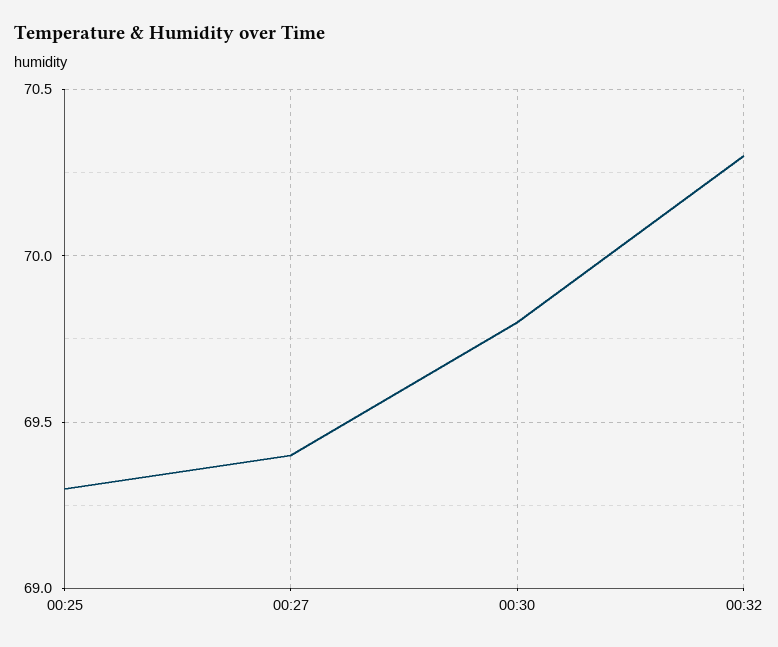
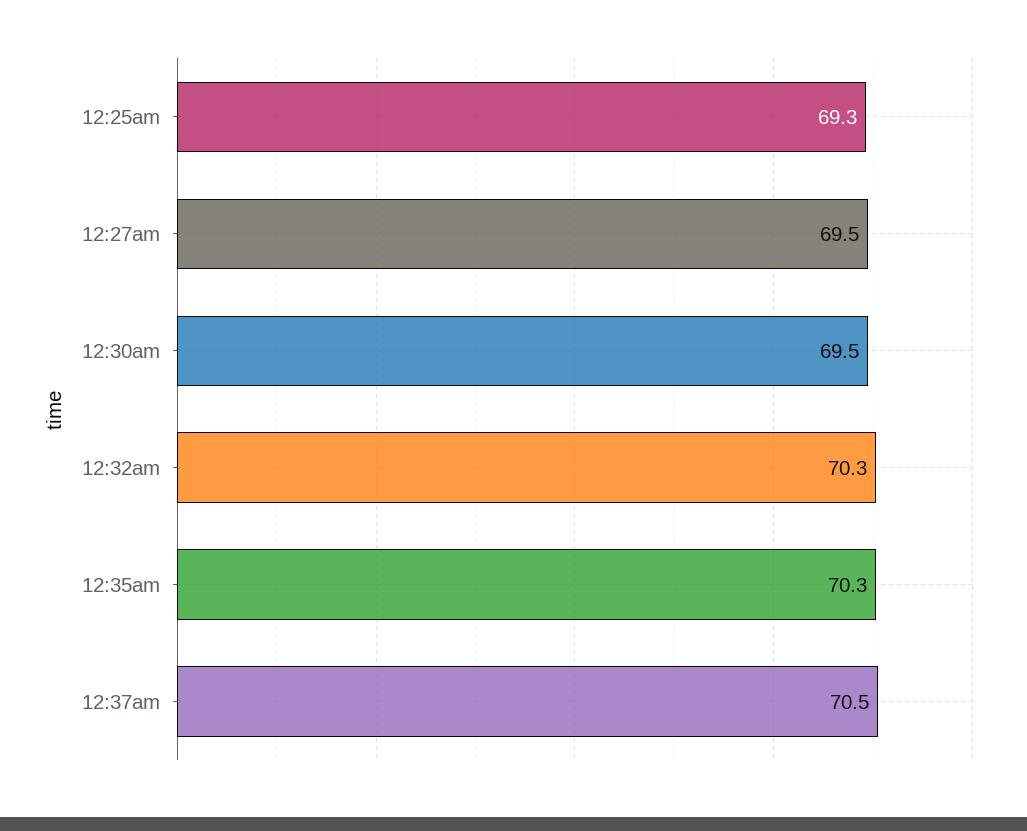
00:27: 69.4 -> 69.5
00:30: 69.8 -> 69.5
12:35am: none -> 70.3
12:37am: none -> 70.5

